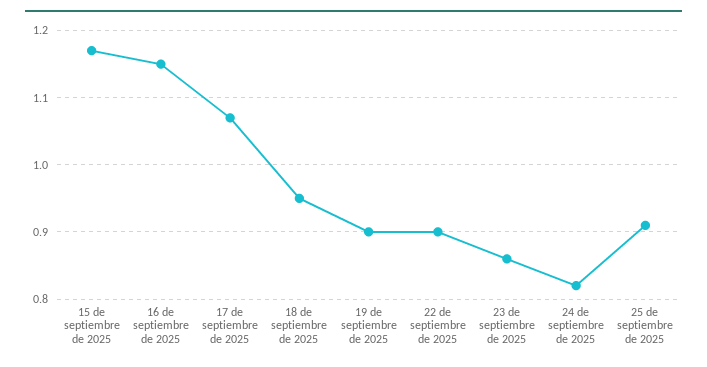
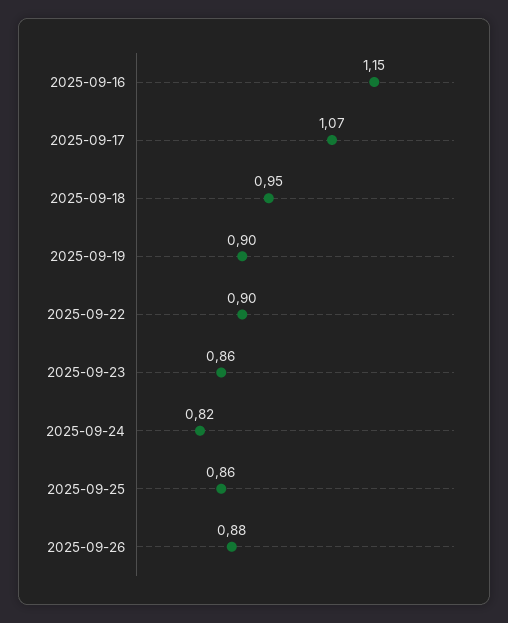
15 de septiembre de 2025: 1.17 -> none
25 de septiembre de 2025: 0.91 -> 0.86
2025-09-26: none -> 0.88

